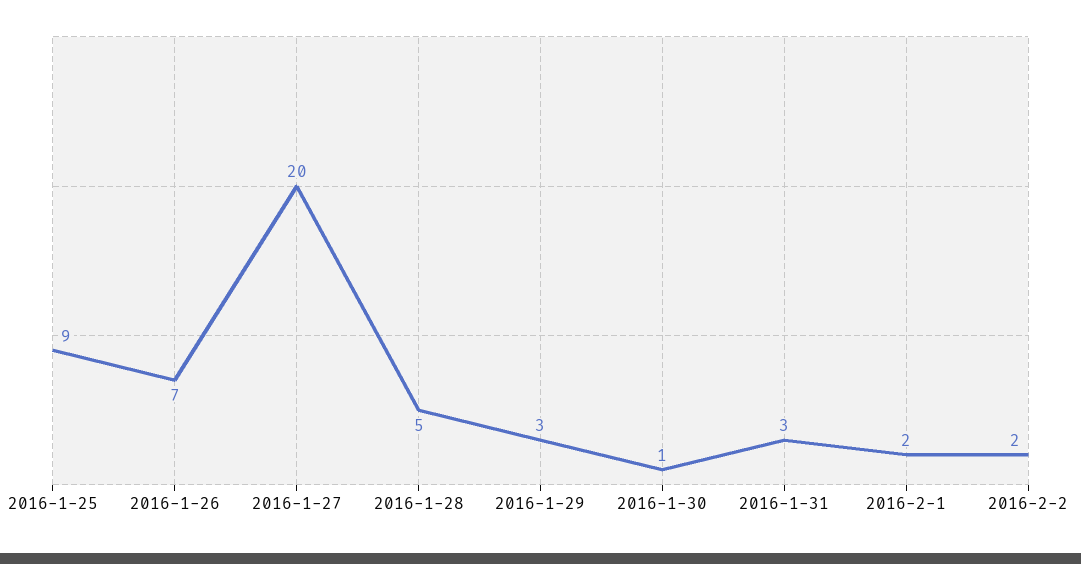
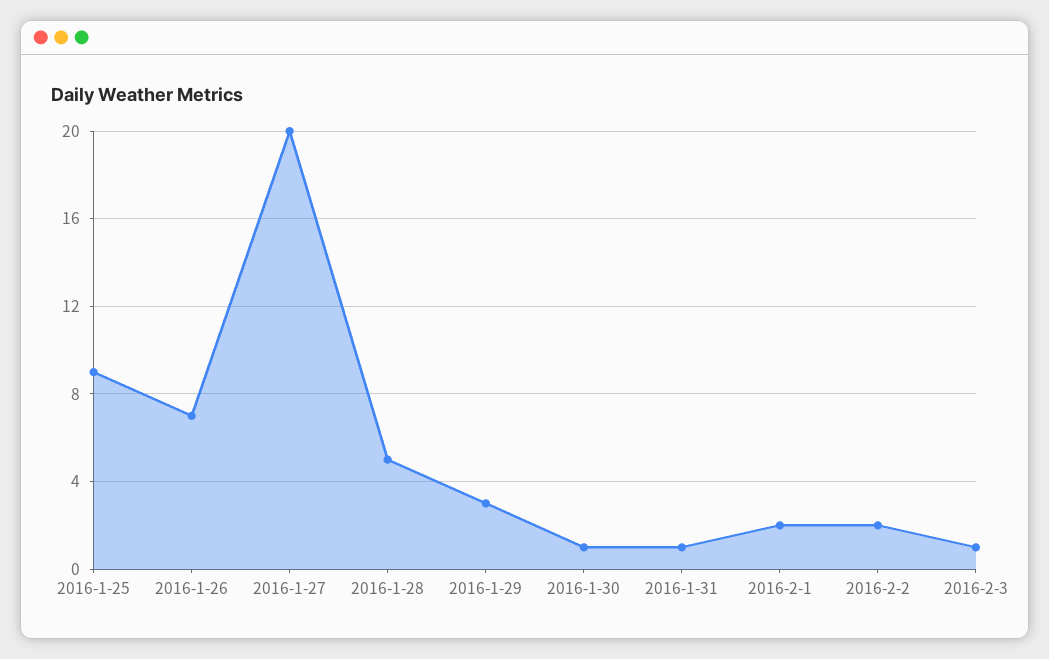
2016-1-31: 3 -> 1
2016-2-3: none -> 1

